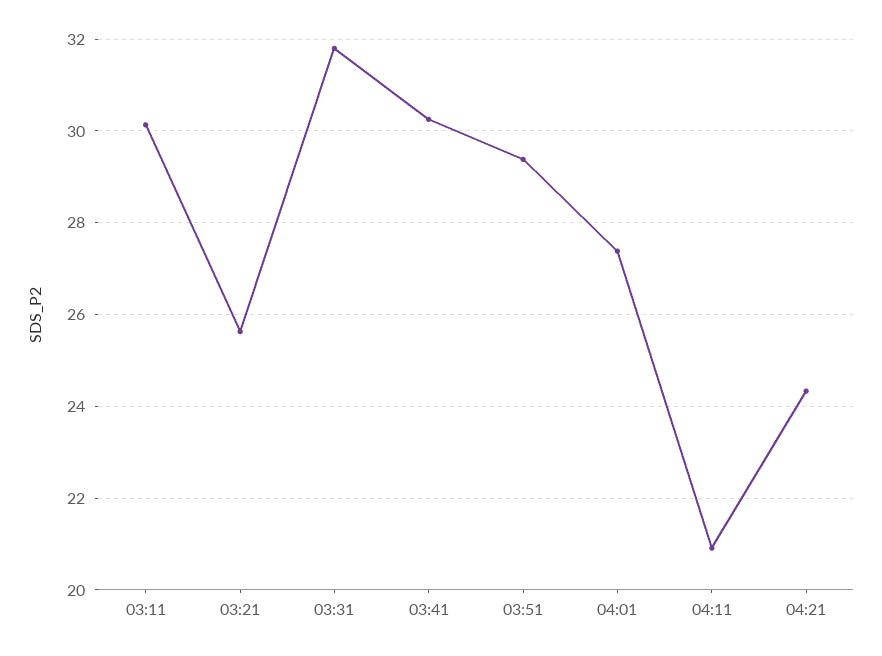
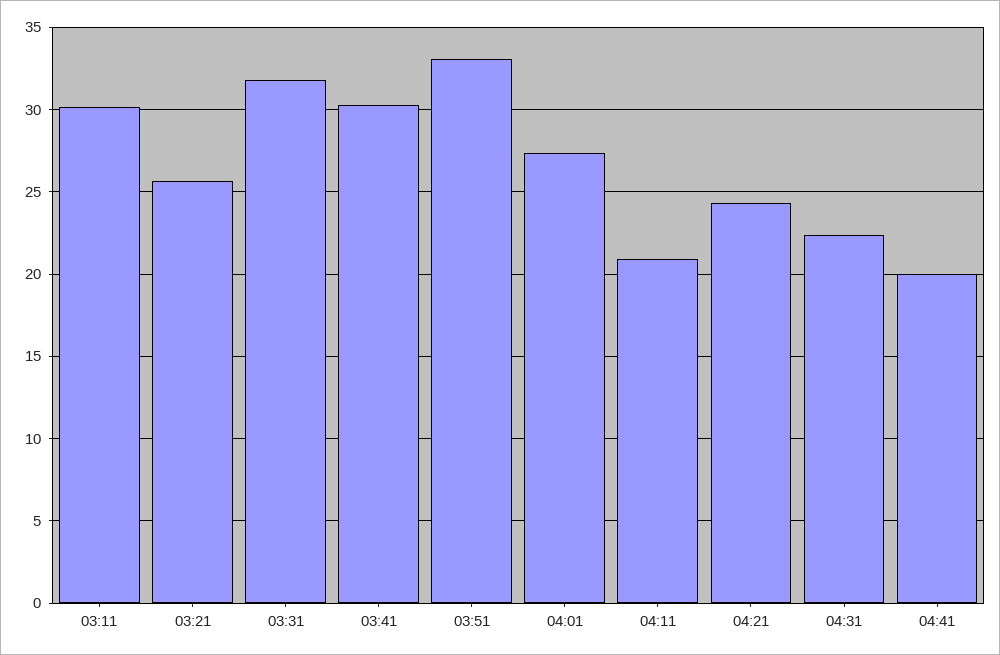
03:51: 29.4 -> 33
04:31: none -> 22.5
04:41: none -> 20

